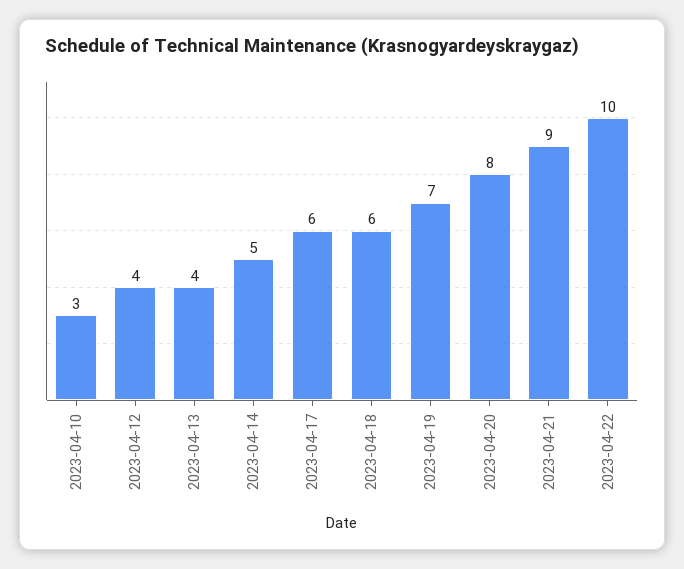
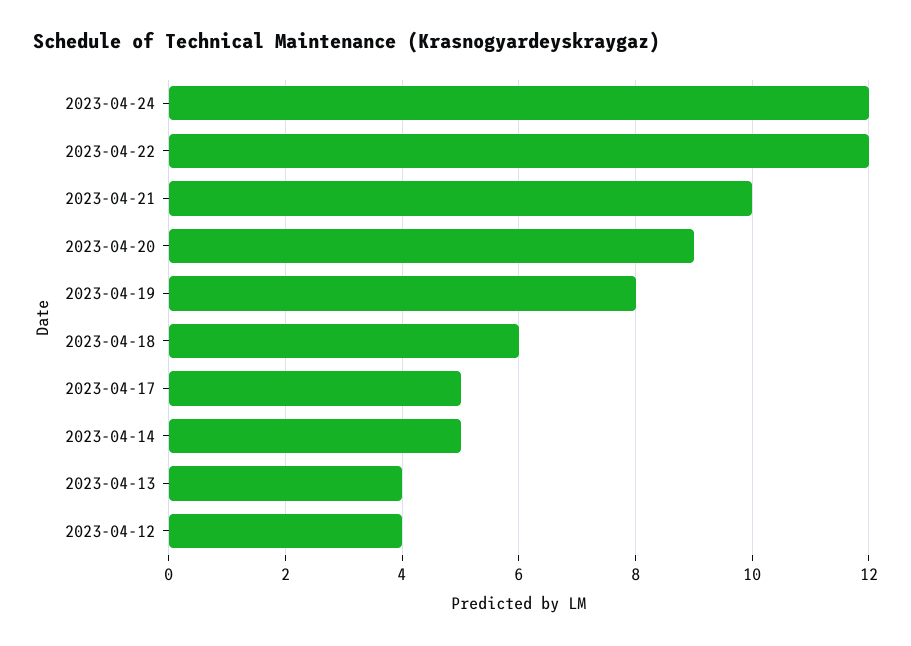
2023-04-10: 3 -> none
2023-04-17: 6 -> 5
2023-04-19: 7 -> 8
2023-04-20: 8 -> 9
2023-04-21: 9 -> 10
2023-04-22: 10 -> 12
2023-04-24: none -> 12

